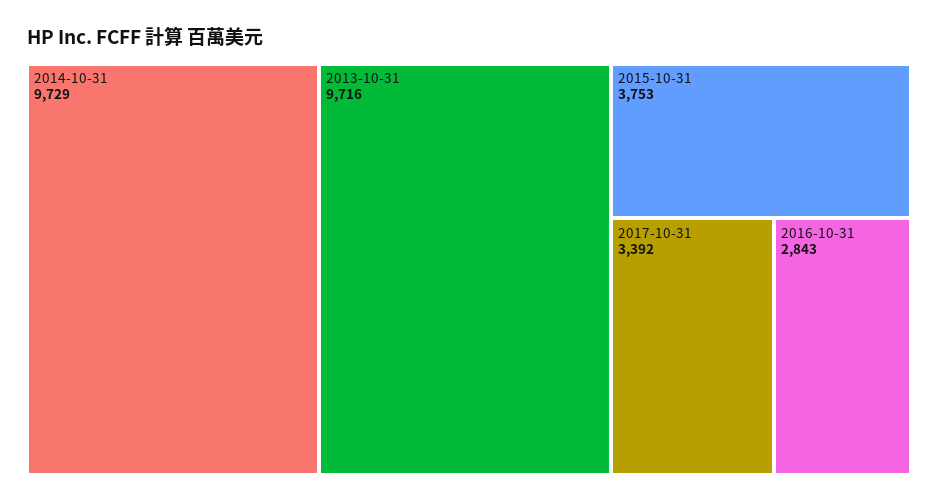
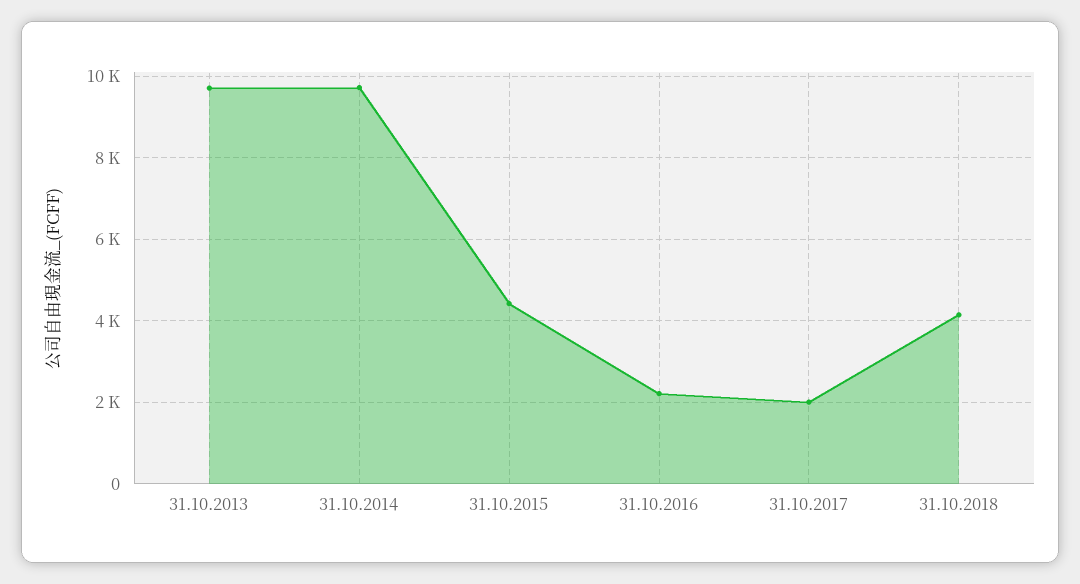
2015-10-31: 3753 -> 4400
2017-10-31: 3392 -> 2000
2016-10-31: 2843 -> 2200
31.10.2018: none -> 4200

